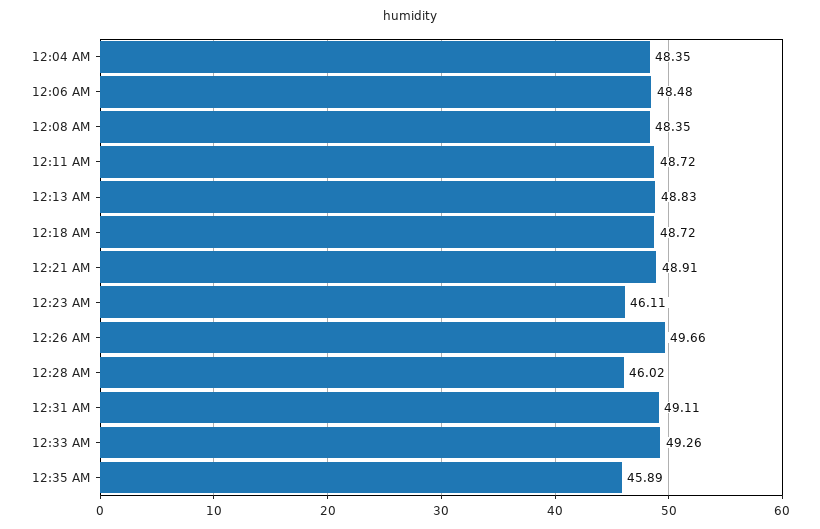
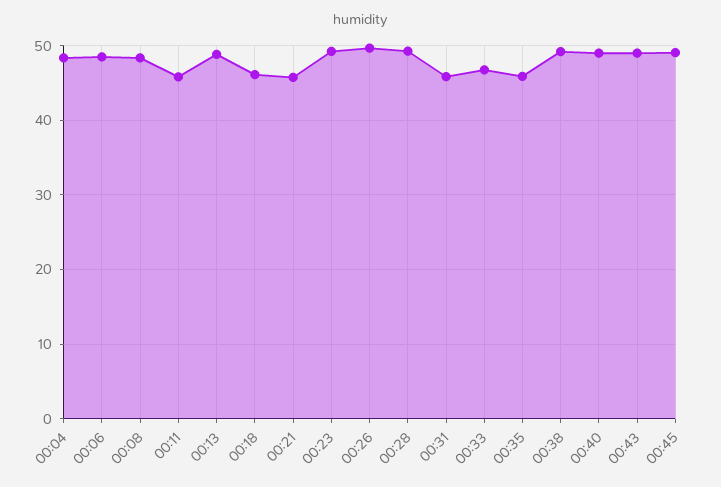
12:11 AM: 48.72 -> 46
12:18 AM: 48.72 -> 46
12:21 AM: 48.91 -> 46
12:23 AM: 46.11 -> 49
12:28 AM: 46.02 -> 49
12:31 AM: 49.11 -> 46
12:33 AM: 49.26 -> 47
00:38: none -> 49
00:40: none -> 49
00:43: none -> 49
00:45: none -> 49

